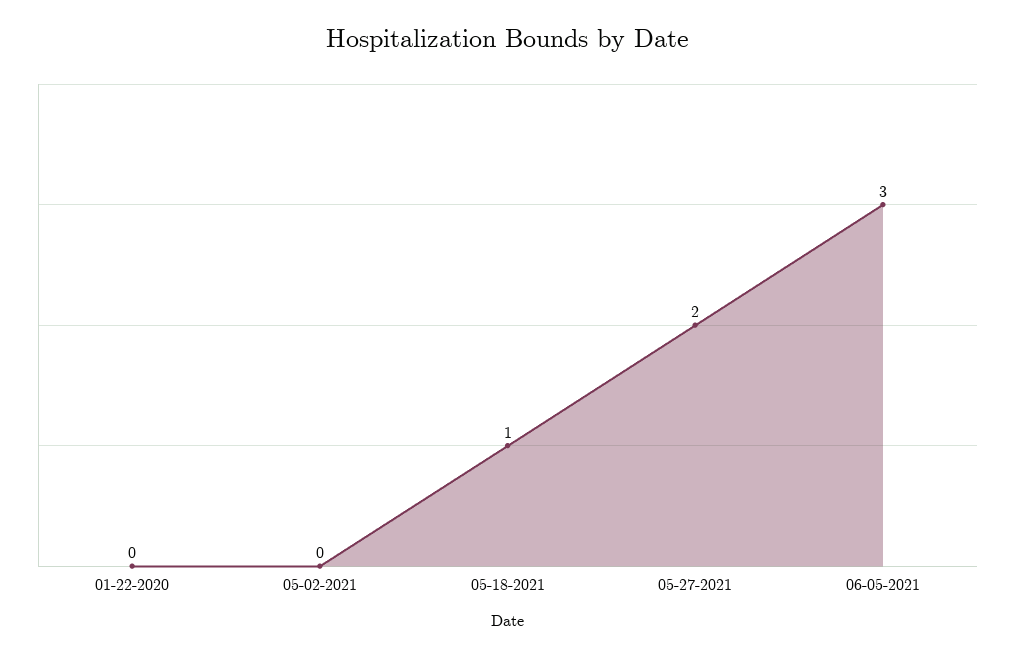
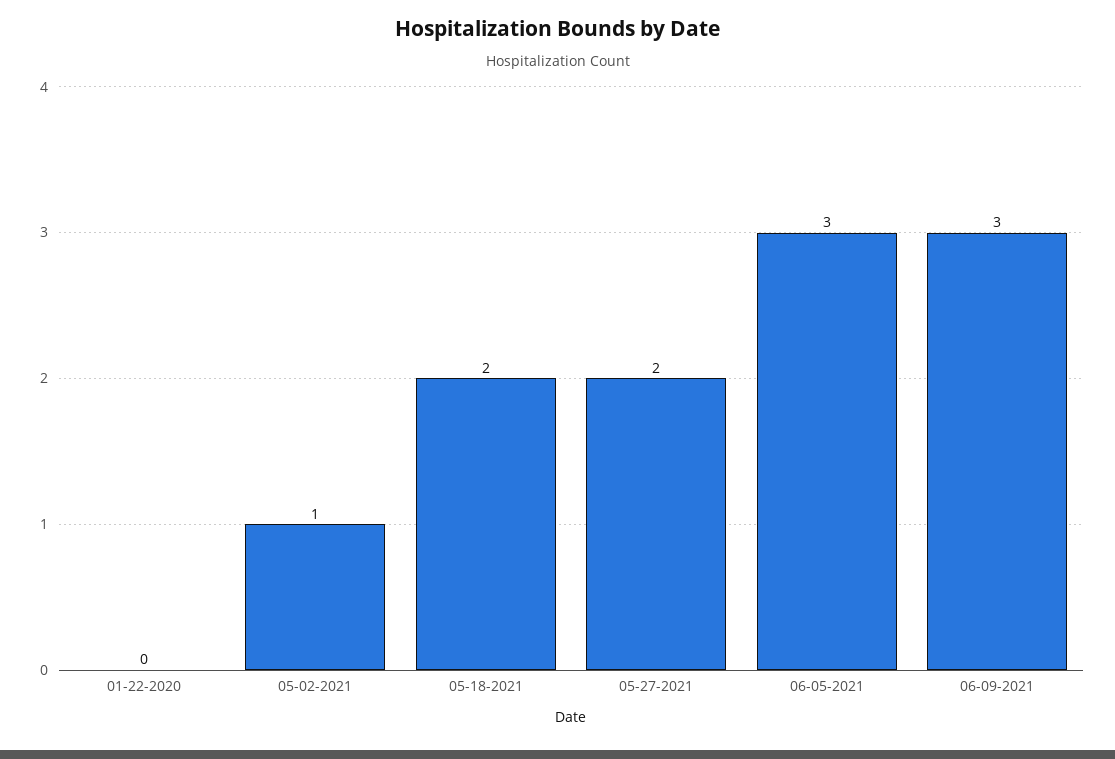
05-02-2021: 0 -> 1
05-18-2021: 1 -> 2
06-09-2021: none -> 3

